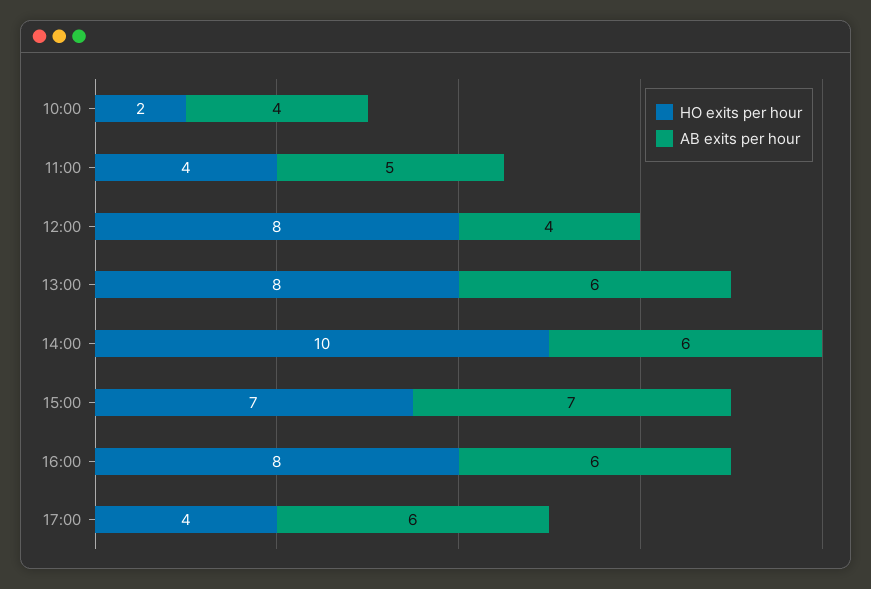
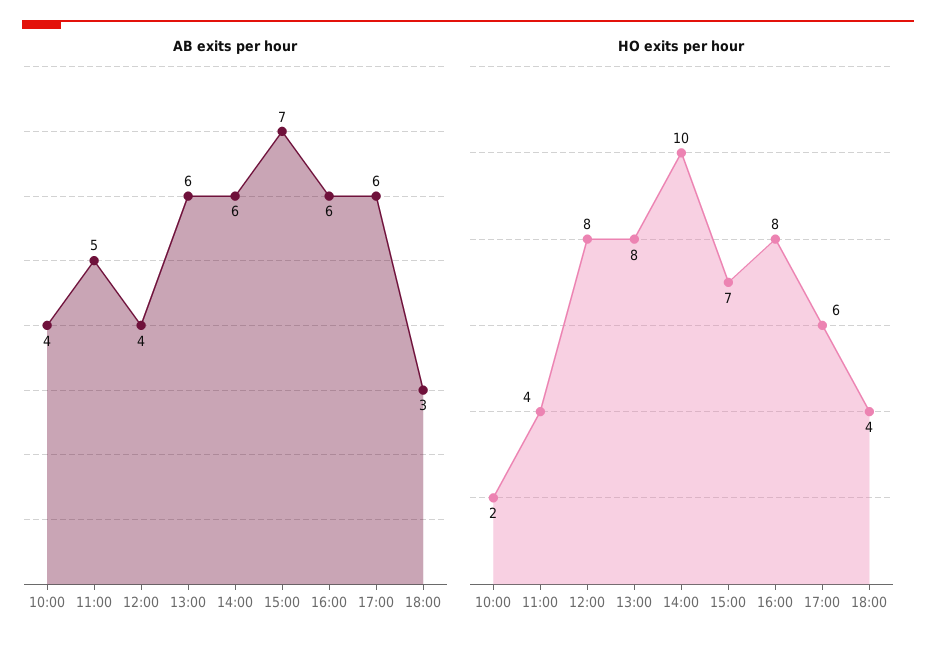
HO exits per hour, 17:00: 4 -> 6
AB exits per hour, 18:00: none -> 3
HO exits per hour, 18:00: none -> 4

